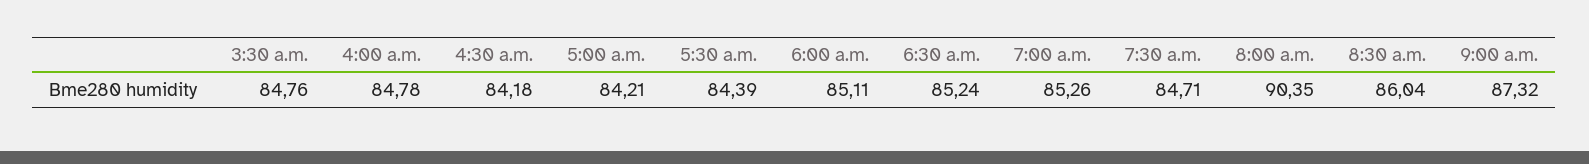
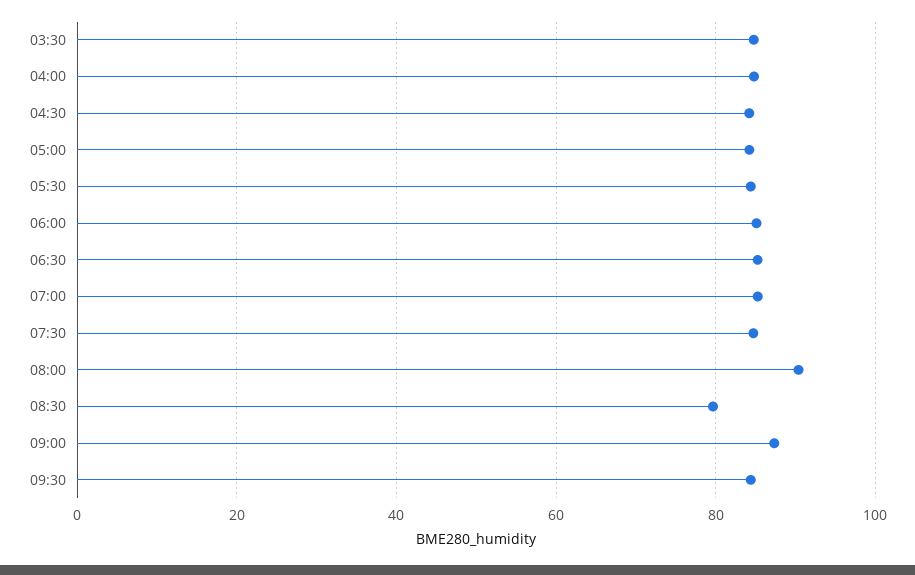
8:30 a.m.: 86.04 -> 80
09:30: none -> 84

